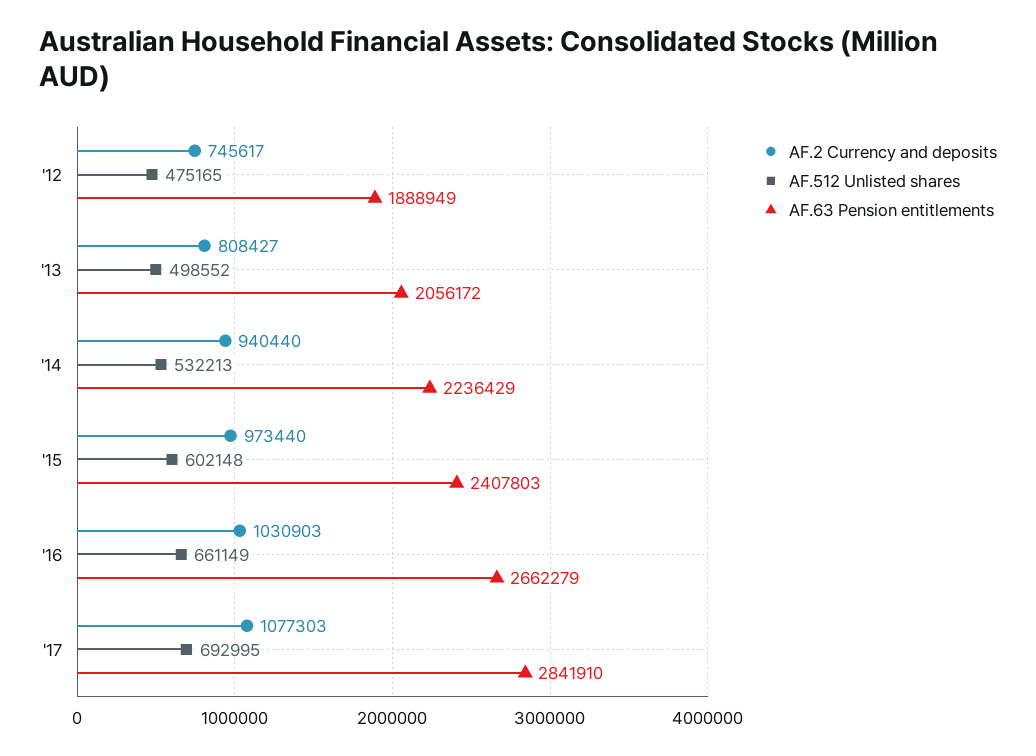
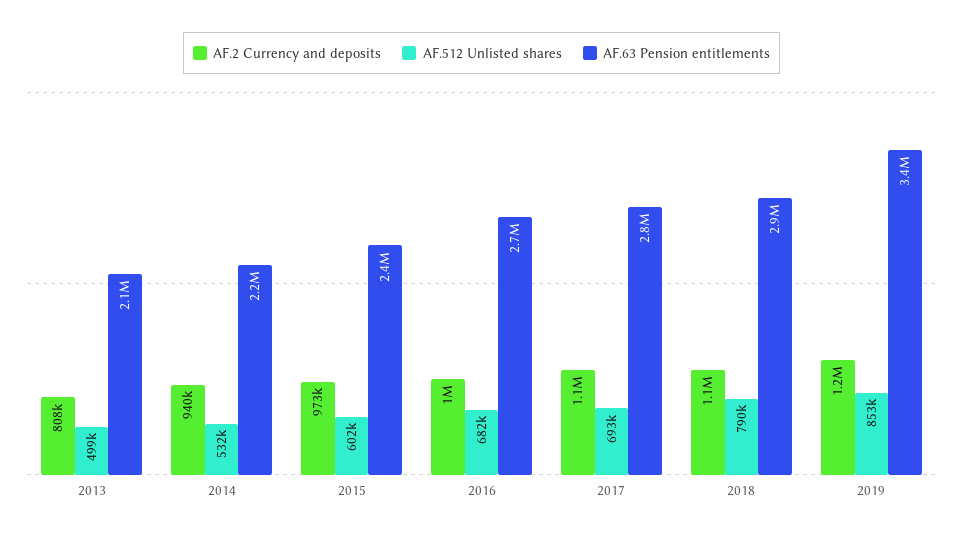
AF.2 Currency and deposits, '12: 745617 -> none
AF.512 Unlisted shares, '12: 475165 -> none
AF.63 Pension entitlements, '12: 1888949 -> none
AF.512 Unlisted shares, '16: 661149 -> 682000
AF.2 Currency and deposits, 2018: none -> 1100000
AF.512 Unlisted shares, 2018: none -> 790000
AF.63 Pension entitlements, 2018: none -> 2900000
AF.2 Currency and deposits, 2019: none -> 1200000
AF.512 Unlisted shares, 2019: none -> 853000
AF.63 Pension entitlements, 2019: none -> 3400000

